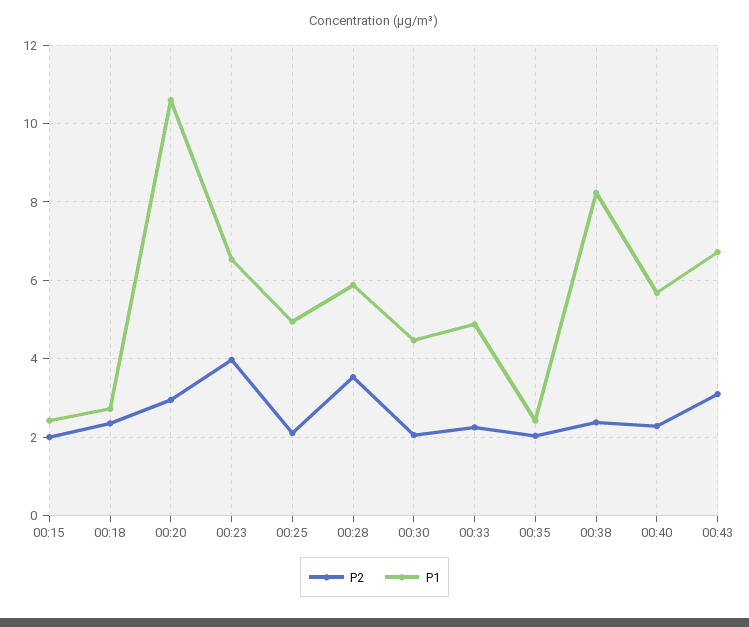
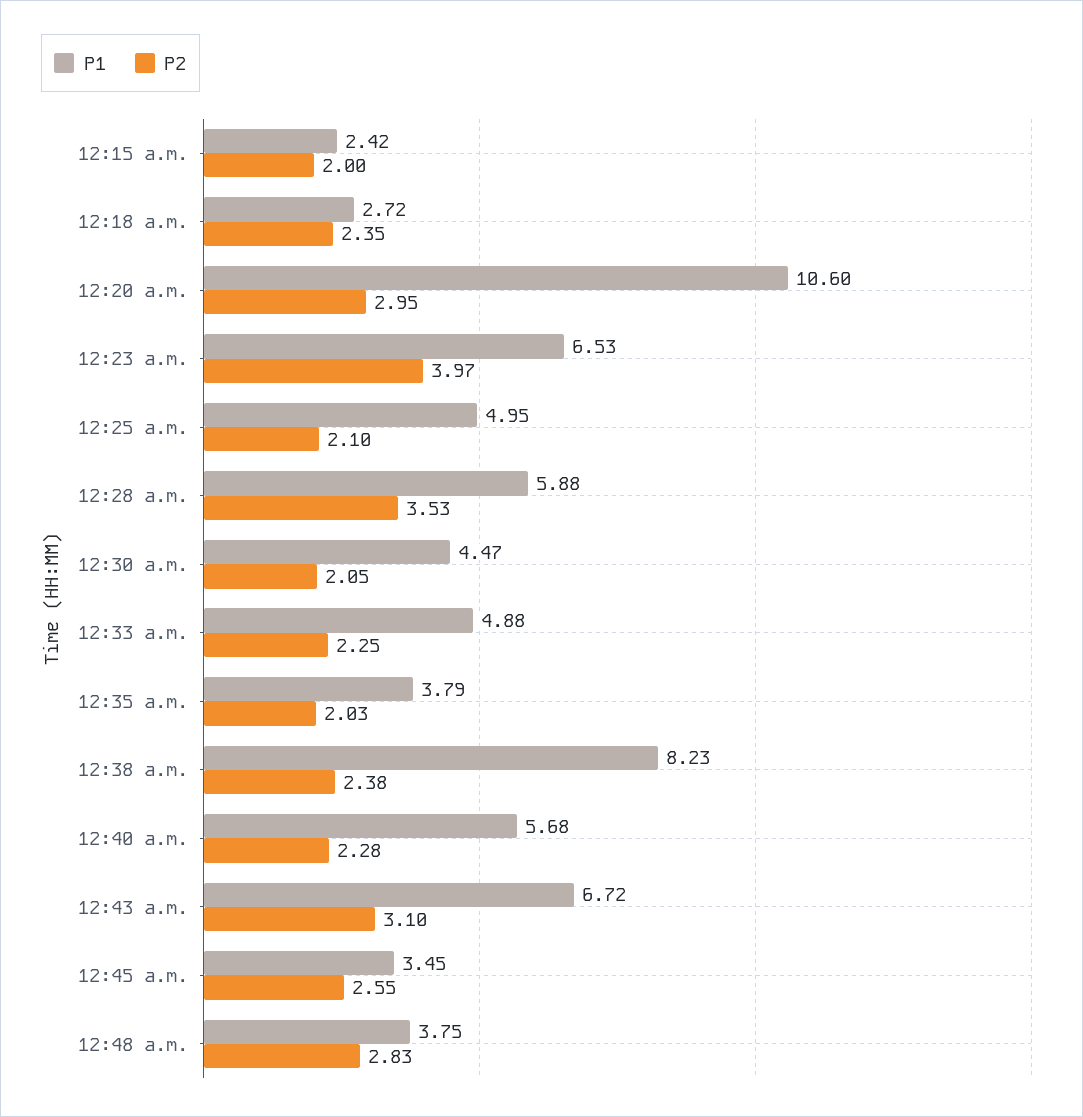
P1, 00:35: 2.4 -> 3.79
P1, 12:45 a.m.: none -> 3.45
P2, 12:45 a.m.: none -> 2.55
P1, 12:48 a.m.: none -> 3.75
P2, 12:48 a.m.: none -> 2.83

